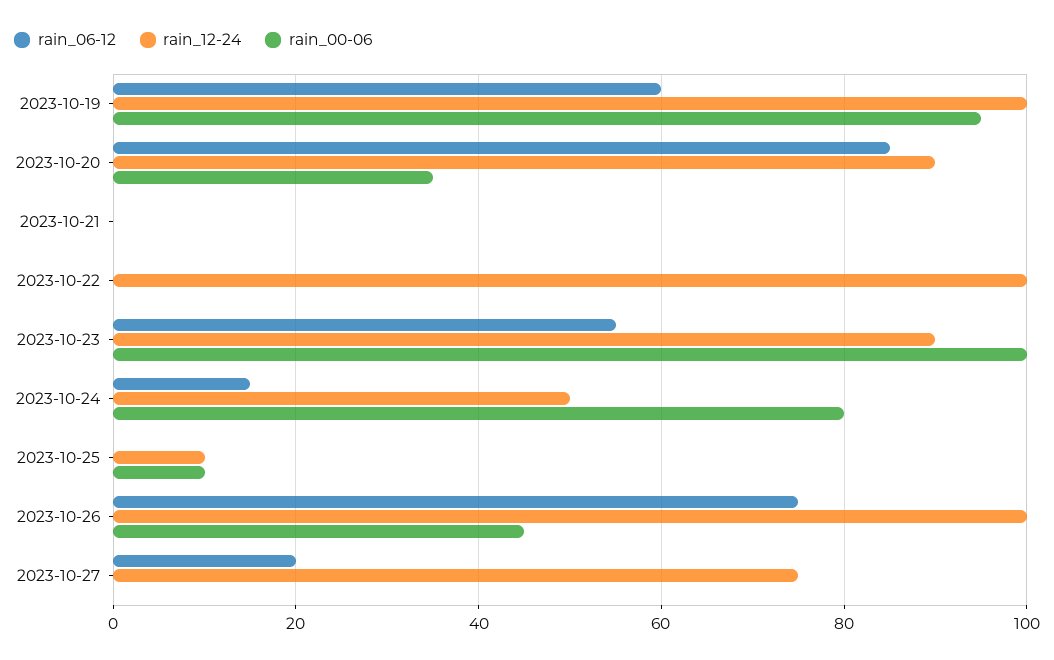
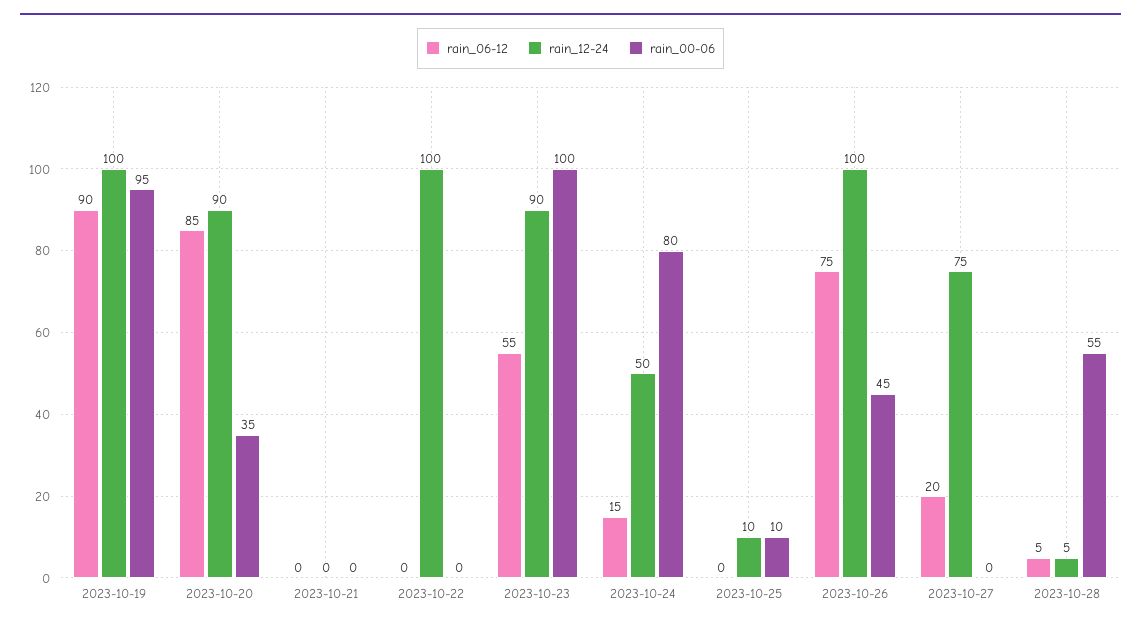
rain_06-12, 2023-10-19: 60 -> 90
rain_06-12, 2023-10-28: none -> 5
rain_12-24, 2023-10-28: none -> 5
rain_00-06, 2023-10-28: none -> 55

